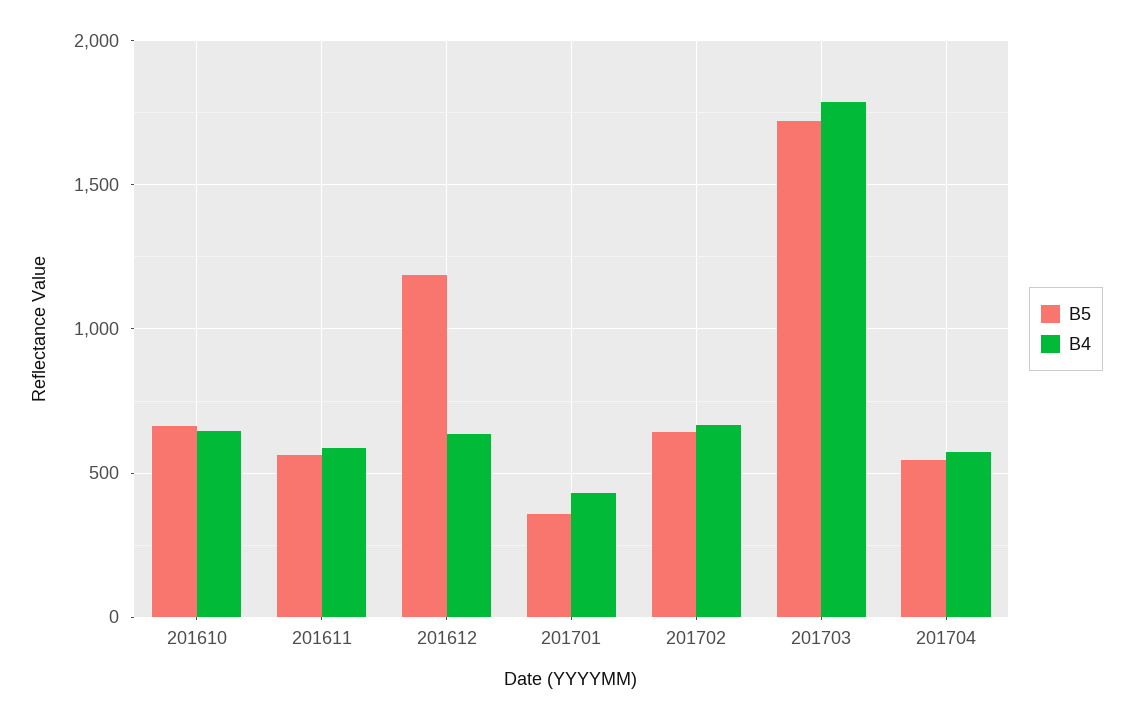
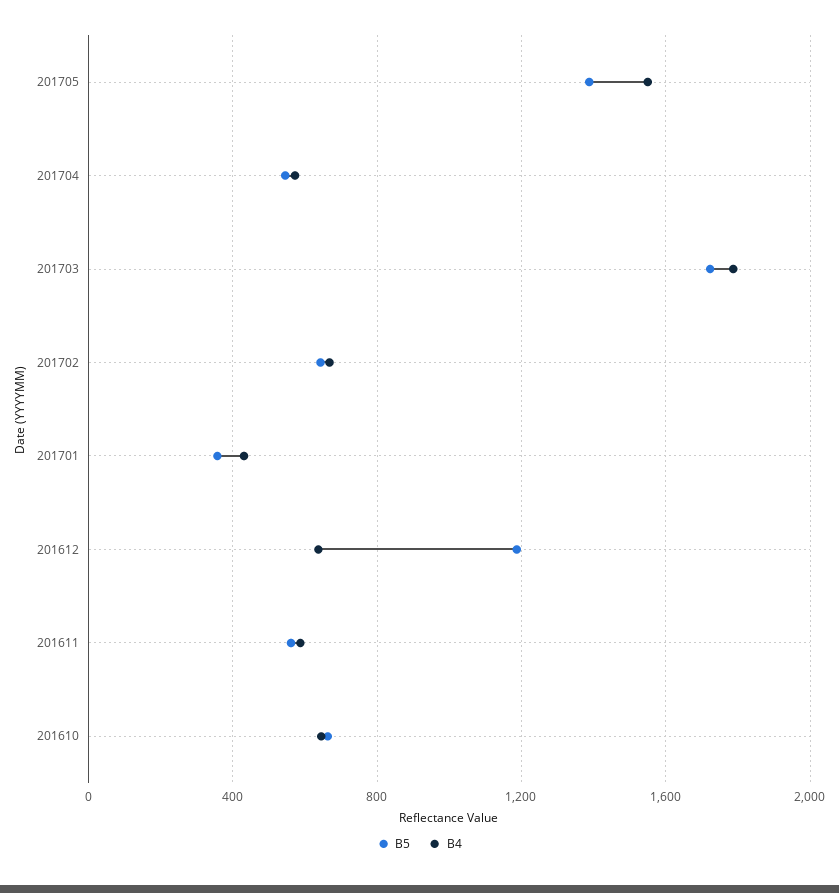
B5, 201705: none -> 1400
B4, 201705: none -> 1550

